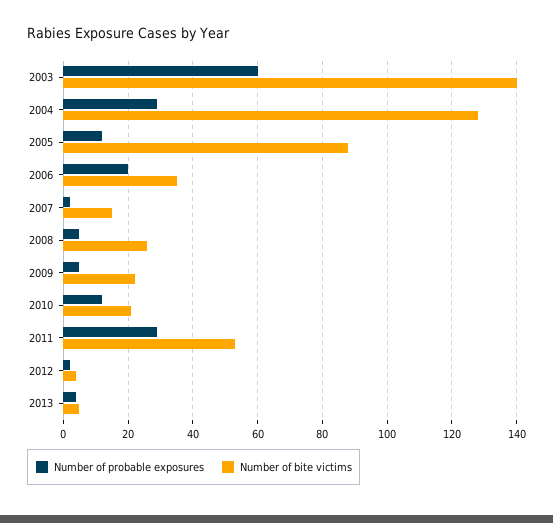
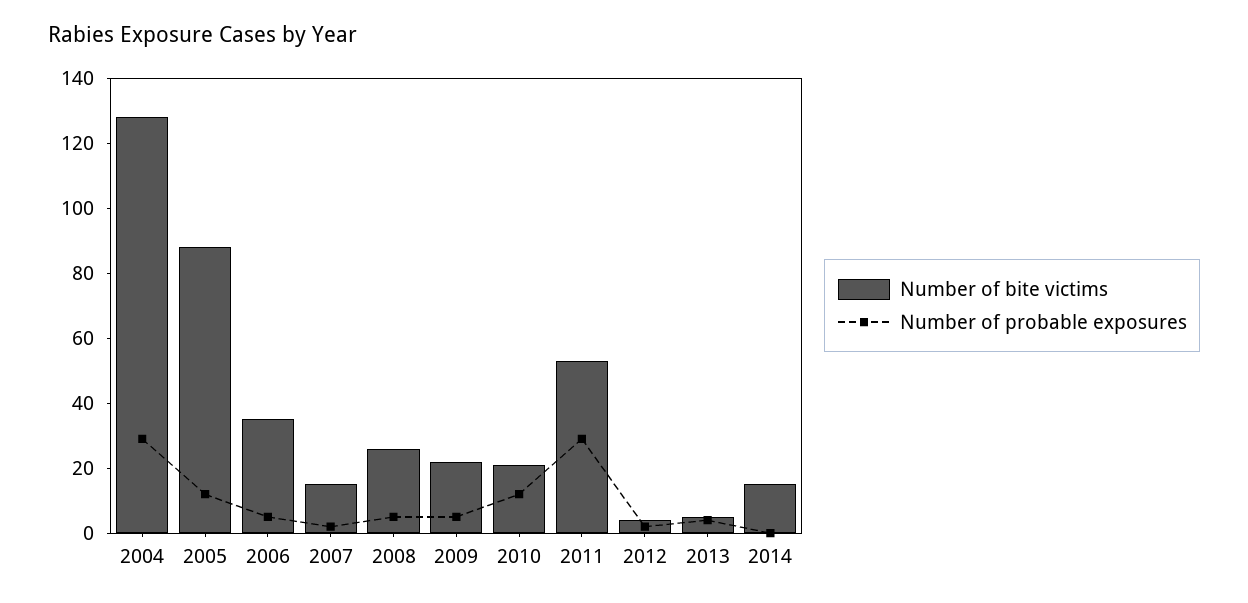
Number of probable exposures, 2003: 60 -> none
Number of bite victims, 2003: 140 -> none
Number of probable exposures, 2006: 20 -> 5
Number of bite victims, 2014: none -> 15
Number of probable exposures, 2014: none -> 0

